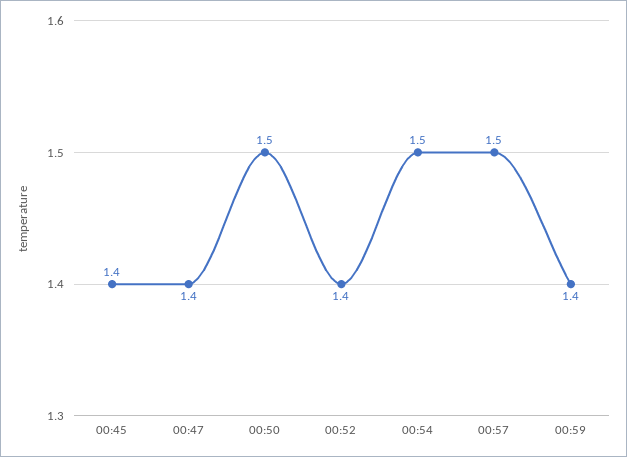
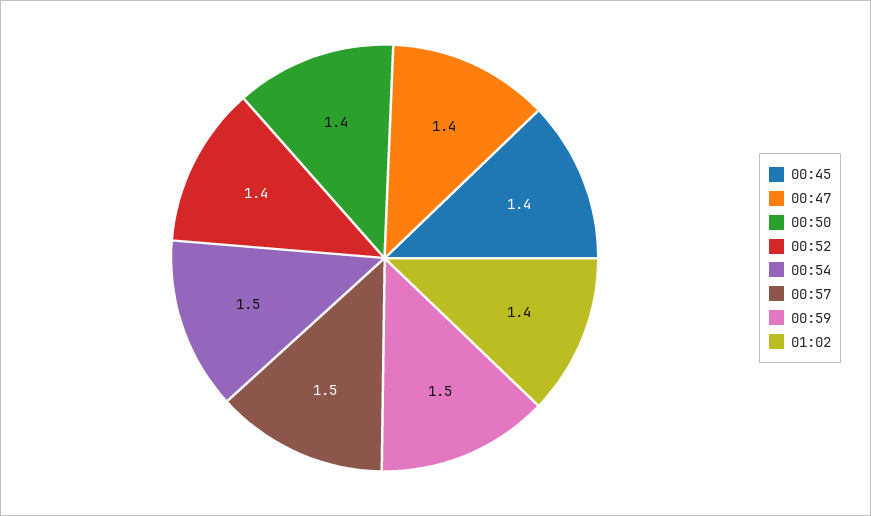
00:50: 1.5 -> 1.4
00:59: 1.4 -> 1.5
01:02: none -> 1.4

